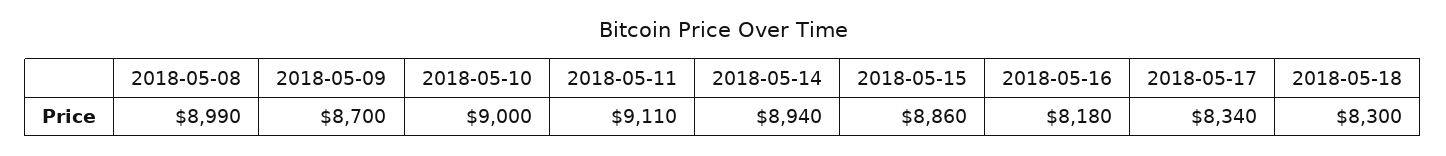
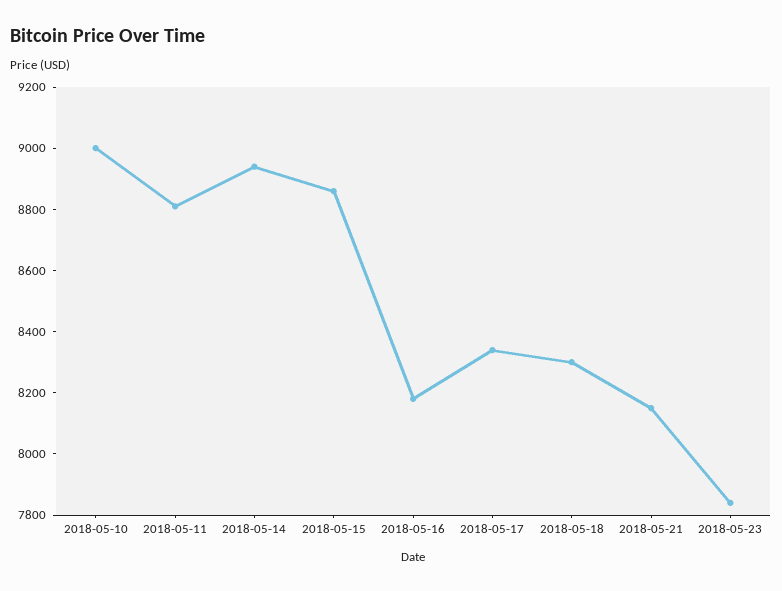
2018-05-08: 8990 -> none
2018-05-09: 8700 -> none
2018-05-11: 9110 -> 8800
2018-05-21: none -> 8150
2018-05-23: none -> 7850

